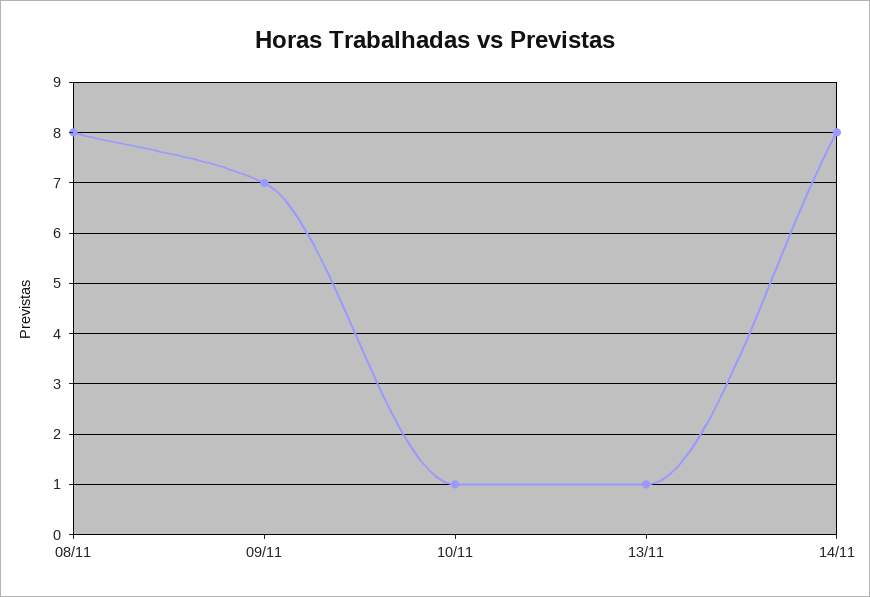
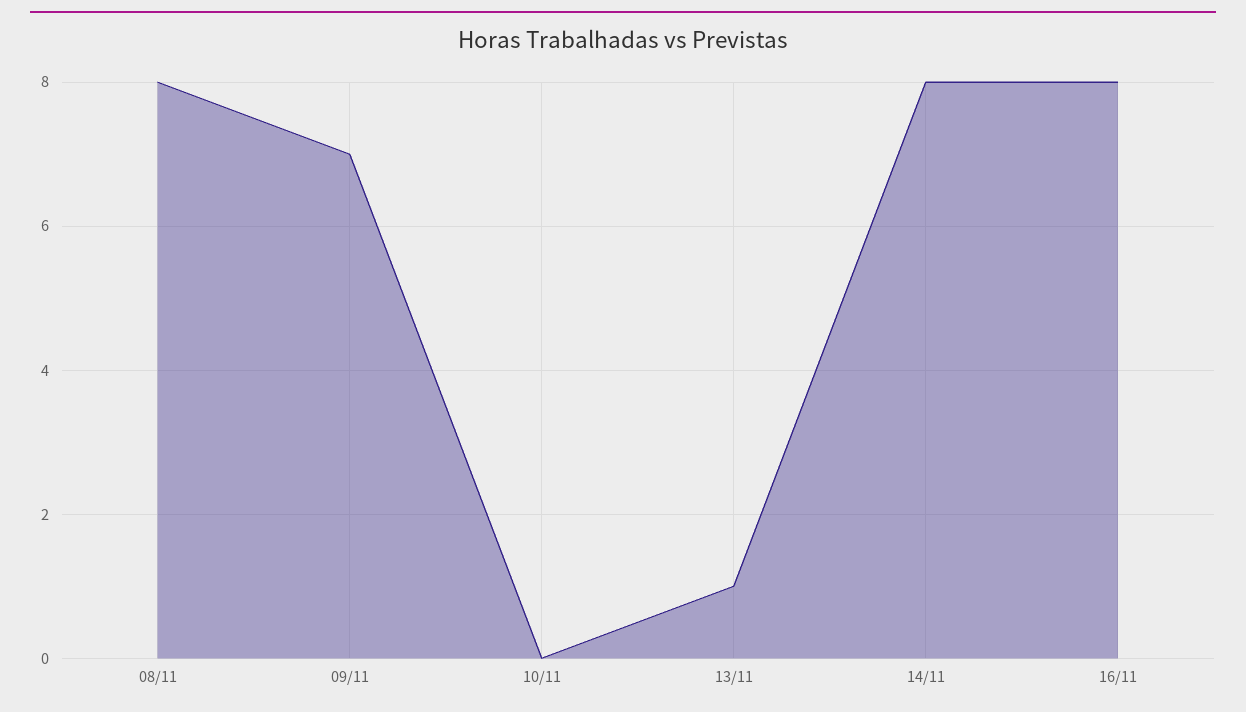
10/11: 1 -> 0
16/11: none -> 8

